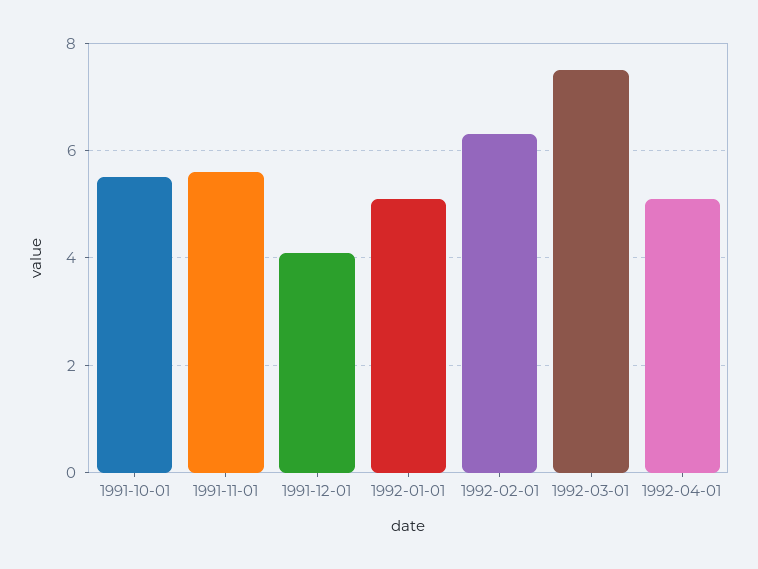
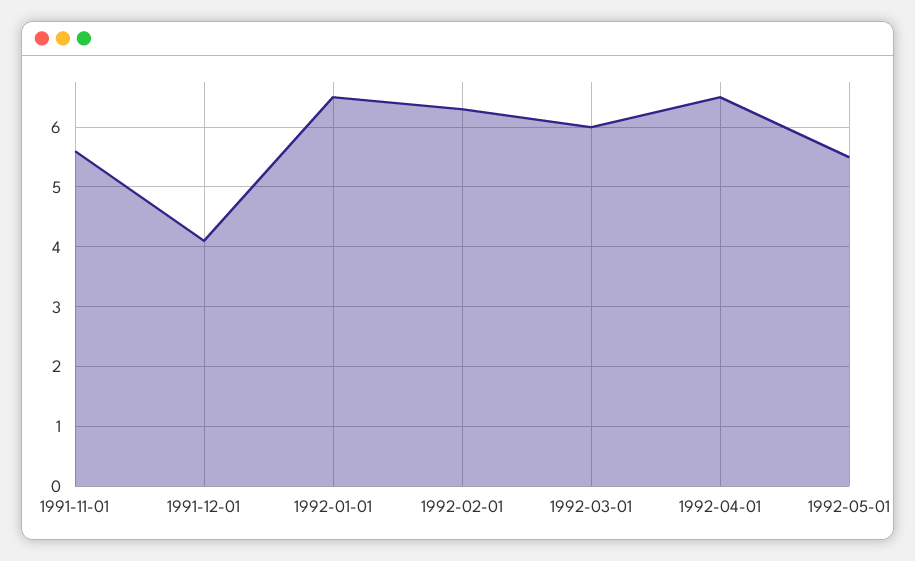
1991-10-01: 5.5 -> none
1992-01-01: 5 -> 6.5
1992-03-01: 7.5 -> 6
1992-04-01: 5 -> 6.5
1992-05-01: none -> 5.5

